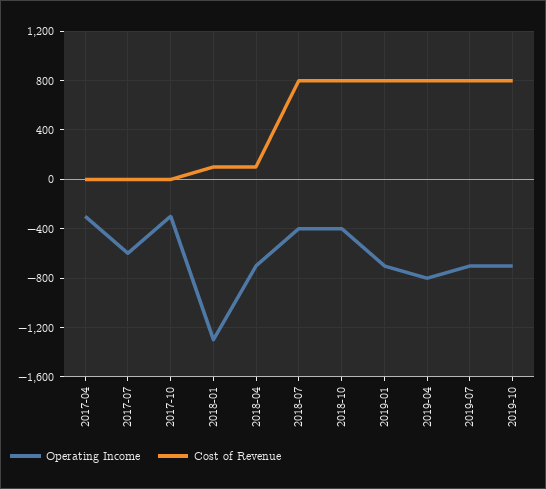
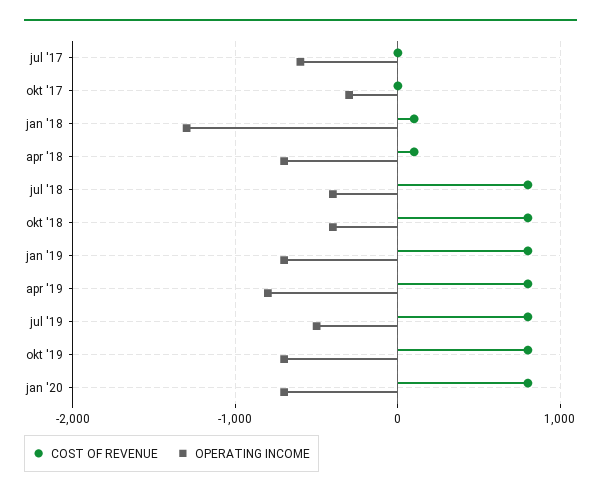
Operating Income, 2017-04: -300 -> none
Cost of Revenue, 2017-04: 0 -> none
Operating Income, 2019-07: -700 -> -500
Cost of Revenue, jan '20: none -> 800
Operating Income, jan '20: none -> -700

